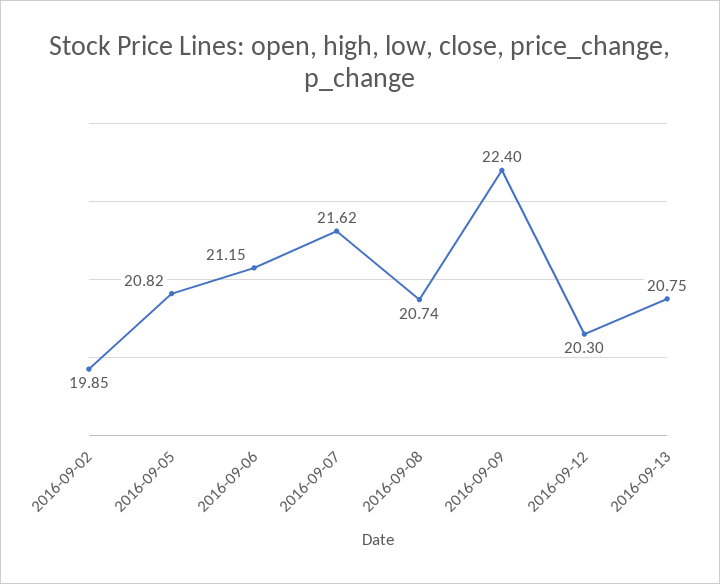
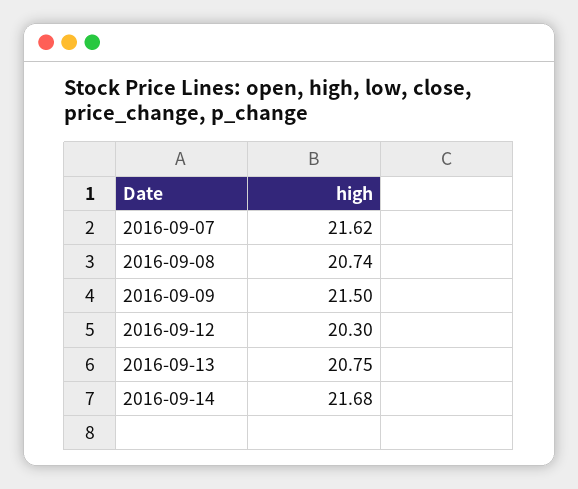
2016-09-02: 19.85 -> none
2016-09-05: 20.82 -> none
2016-09-06: 21.15 -> none
2016-09-09: 22.4 -> 21.5
2016-09-14: none -> 21.68

